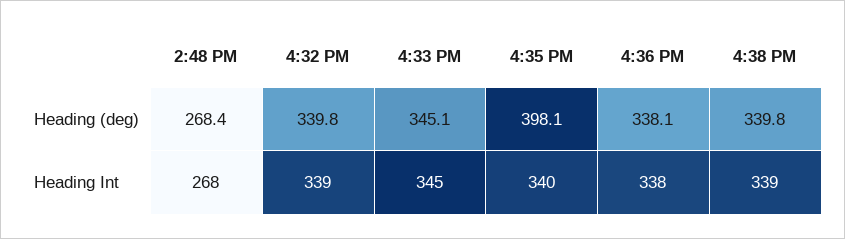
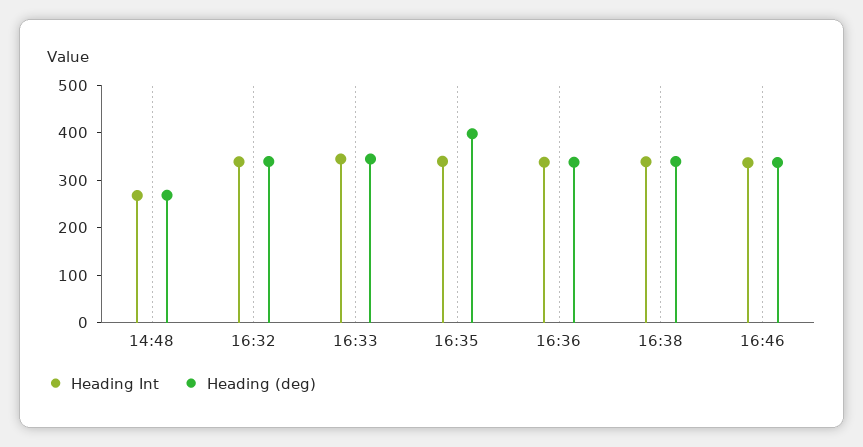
Heading Int, 16:46: none -> 340
Heading (deg), 16:46: none -> 340

